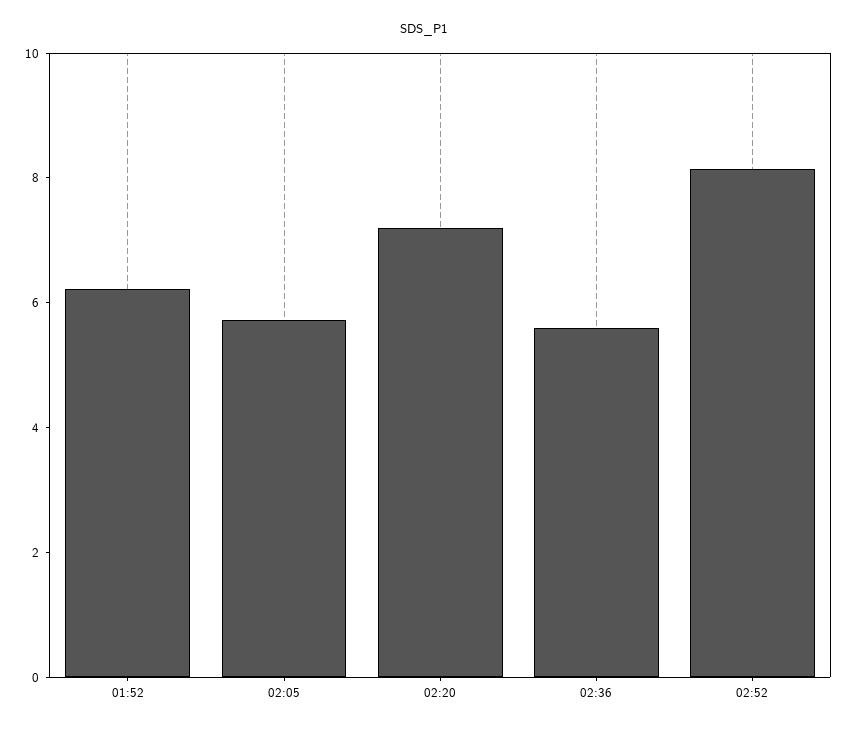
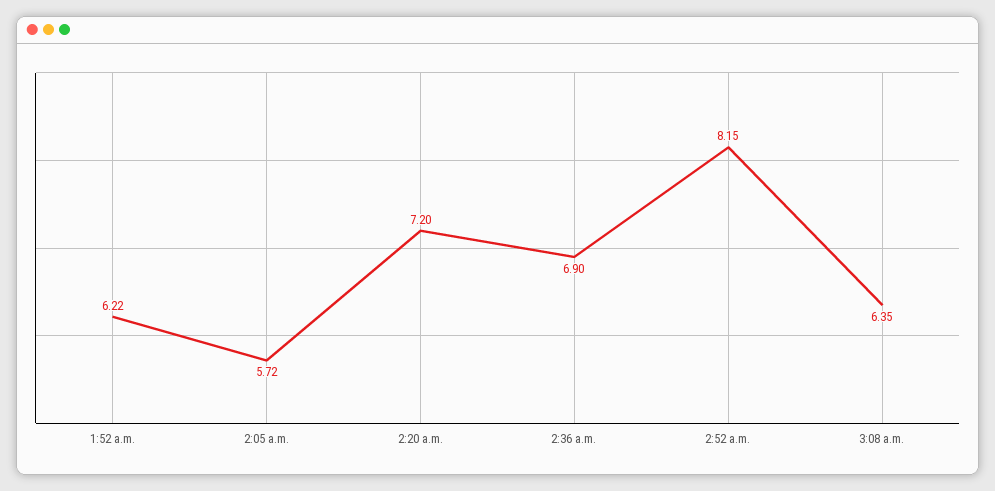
02:36: 5.5 -> 6.9
3:08 a.m.: none -> 6.35

